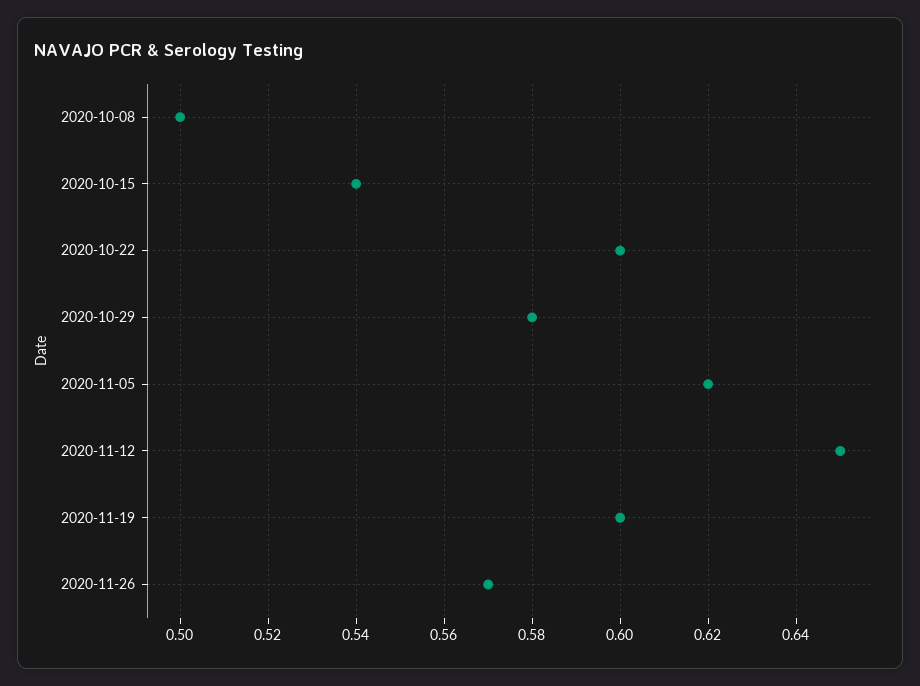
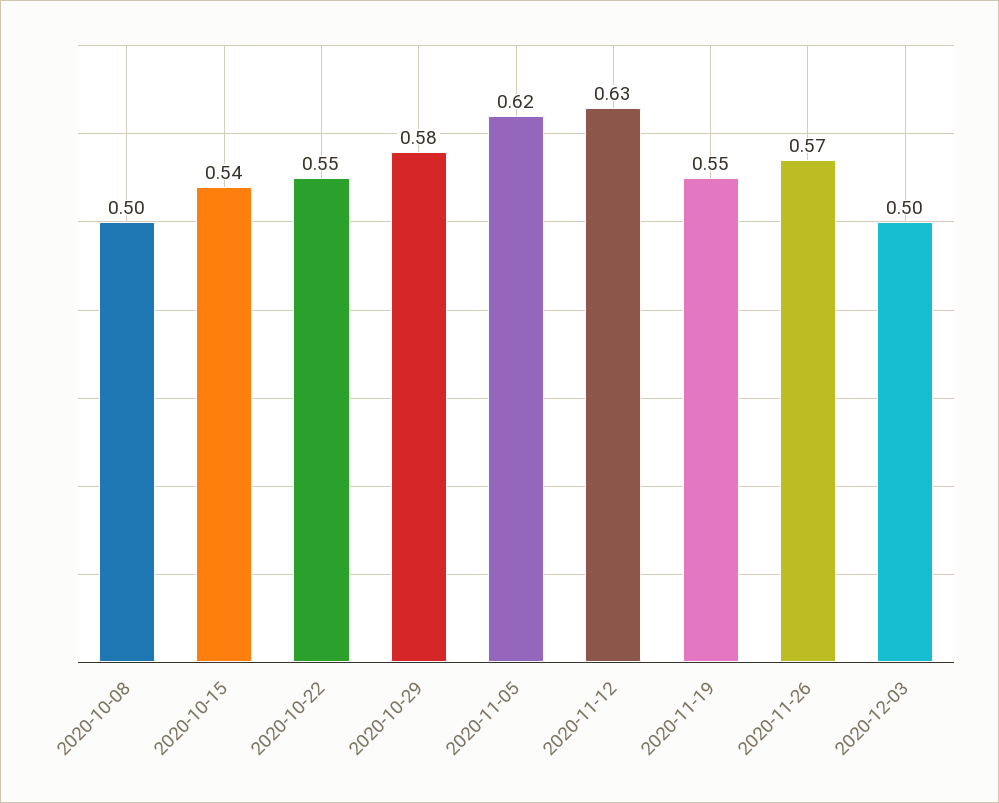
2020-10-22: 0.6 -> 0.55
2020-11-12: 0.65 -> 0.63
2020-11-19: 0.6 -> 0.55
2020-12-03: none -> 0.5

